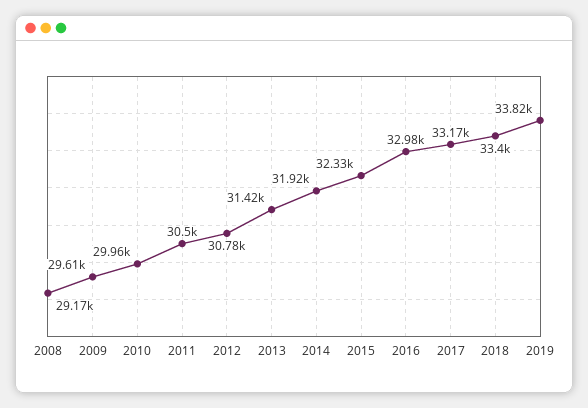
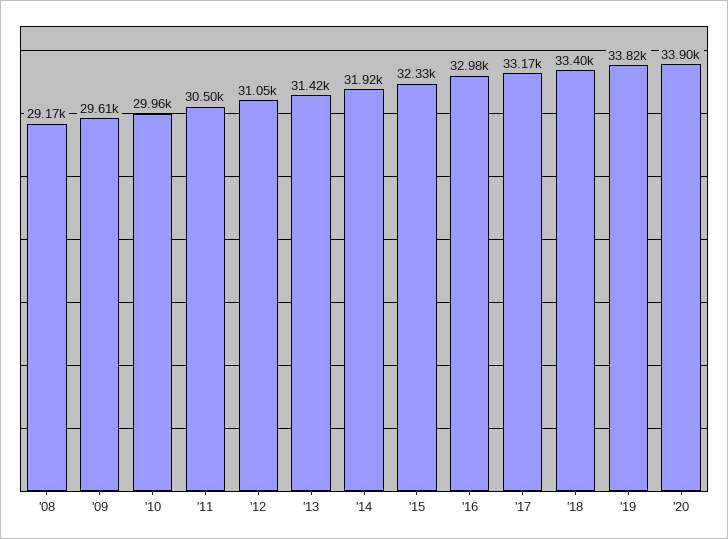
2012: 30780 -> 31050
'20: none -> 33900

